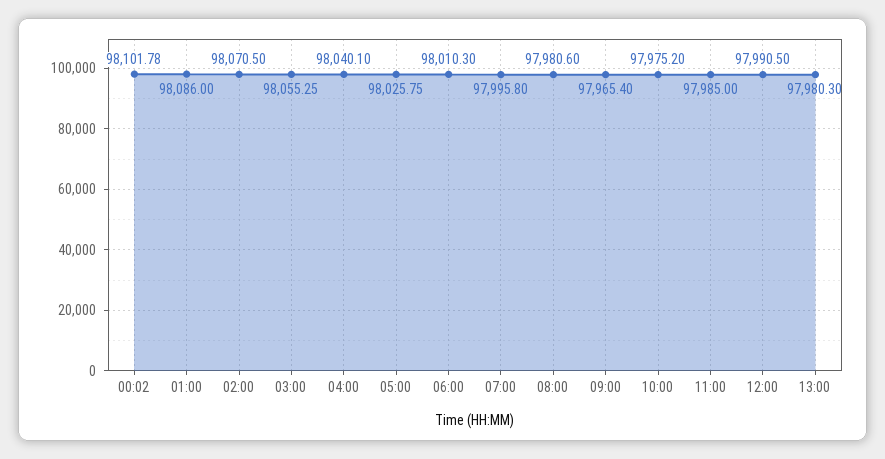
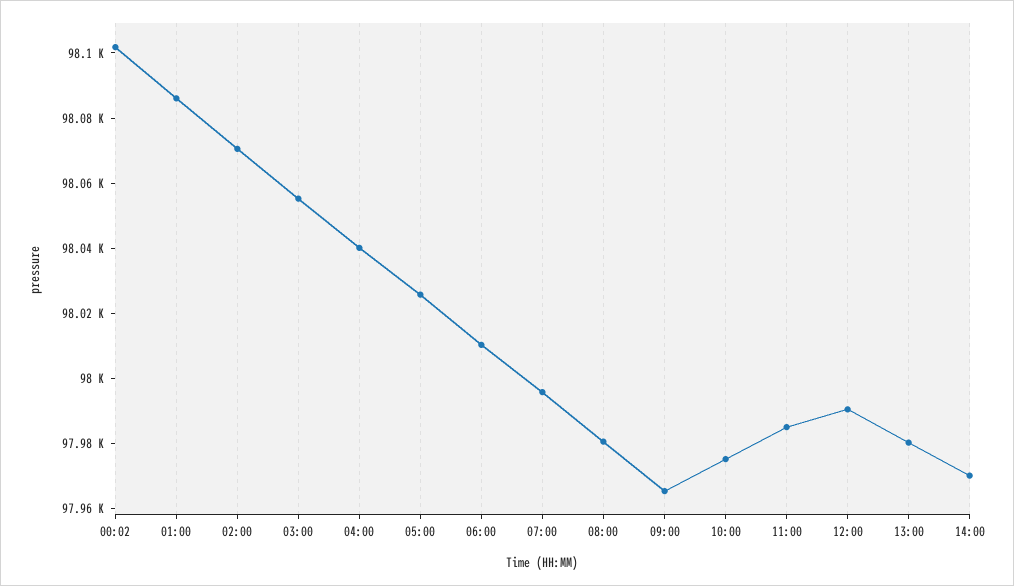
14:00: none -> 97970

